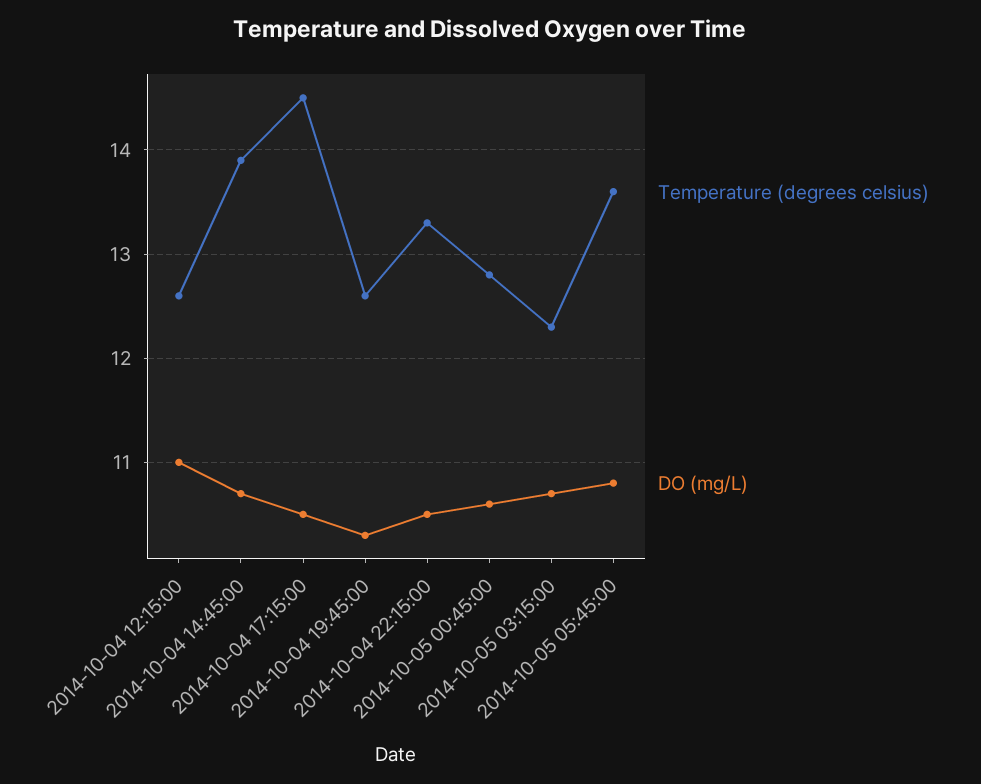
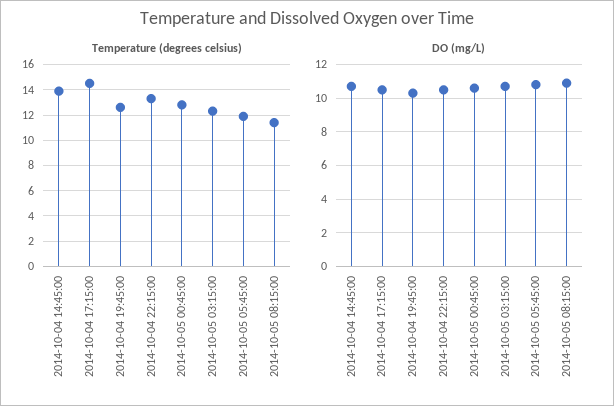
Temperature (degrees celsius), 2014-10-04 12:15:00: 12.6 -> none
DO (mg/L), 2014-10-04 12:15:00: 11 -> none
Temperature (degrees celsius), 2014-10-05 05:45:00: 13.6 -> 12
Temperature (degrees celsius), 2014-10-05 08:15:00: none -> 11.5
DO (mg/L), 2014-10-05 08:15:00: none -> 11

